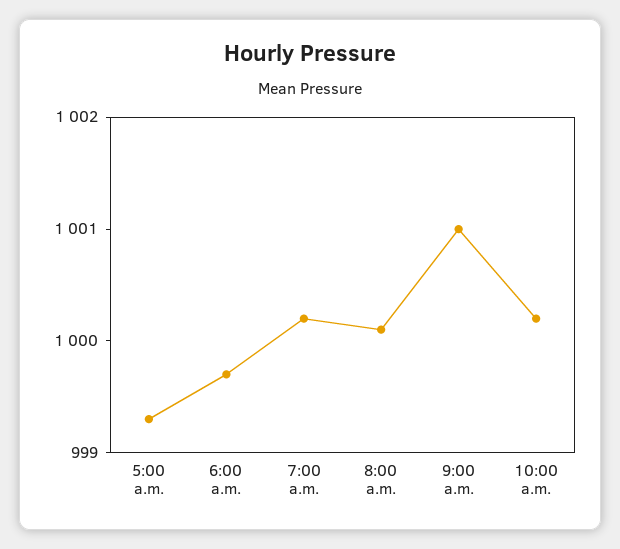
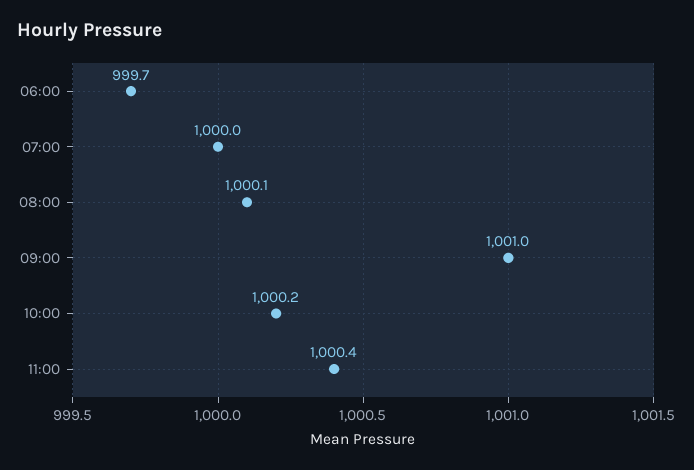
5:00 a.m.: 999.3 -> none
7:00 a.m.: 1000.2 -> 1000
11:00: none -> 1000.4

